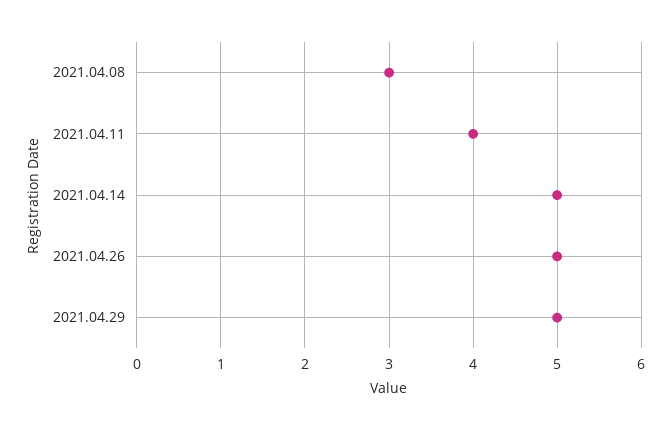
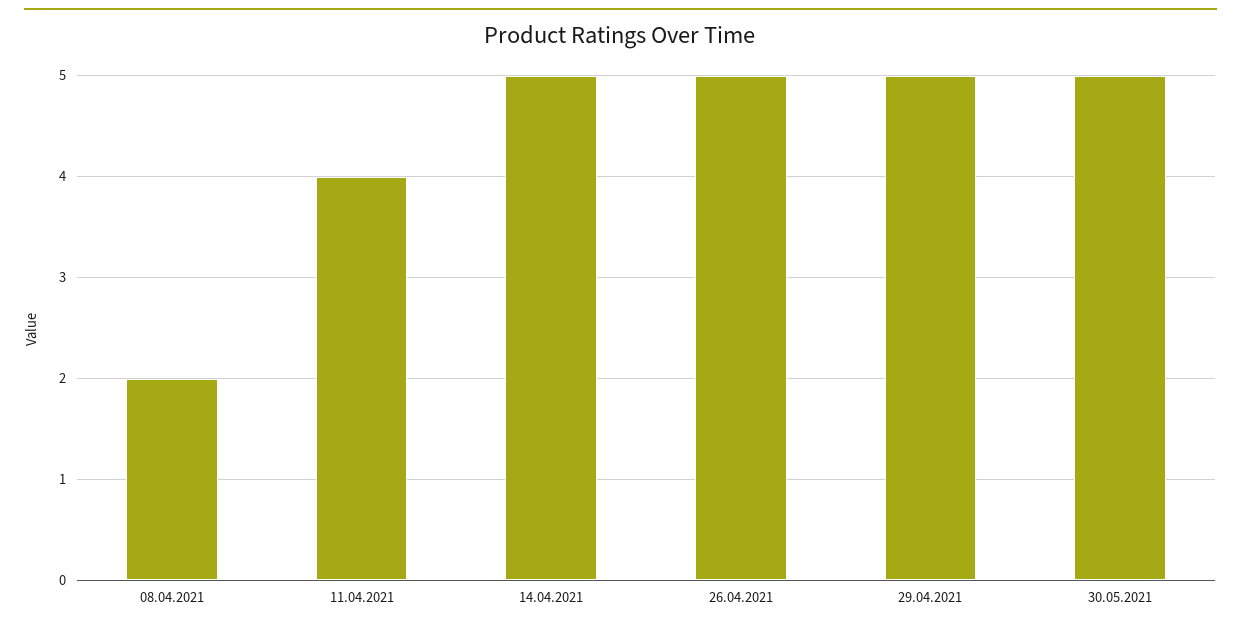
2021.04.08: 3 -> 2
30.05.2021: none -> 5

